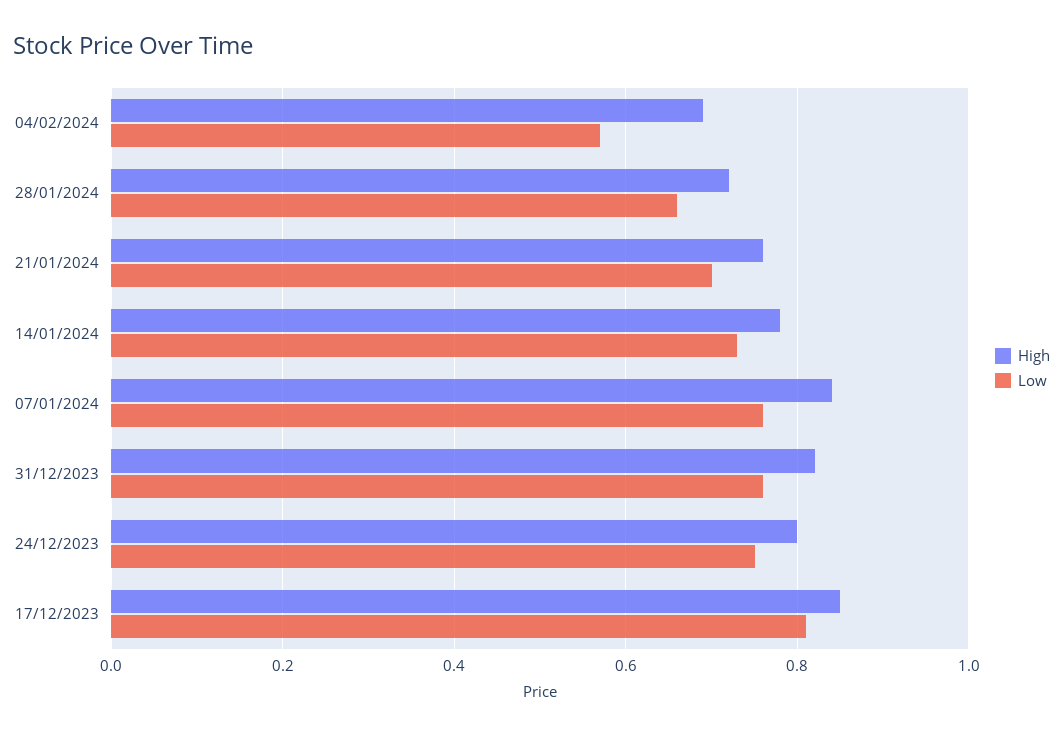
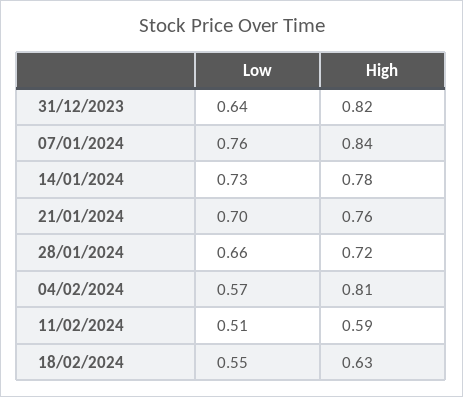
High, 04/02/2024: 0.7 -> 0.81
Low, 31/12/2023: 0.75 -> 0.64
High, 24/12/2023: 0.8 -> none
Low, 24/12/2023: 0.75 -> none
High, 17/12/2023: 0.85 -> none
Low, 17/12/2023: 0.8 -> none
Low, 11/02/2024: none -> 0.51
High, 11/02/2024: none -> 0.59
Low, 18/02/2024: none -> 0.55
High, 18/02/2024: none -> 0.63

